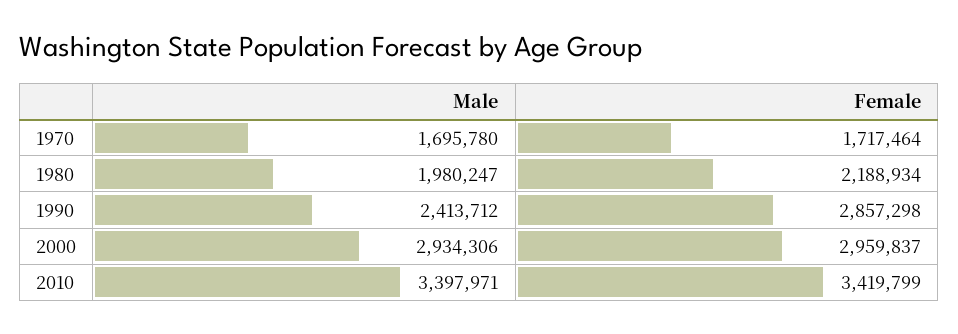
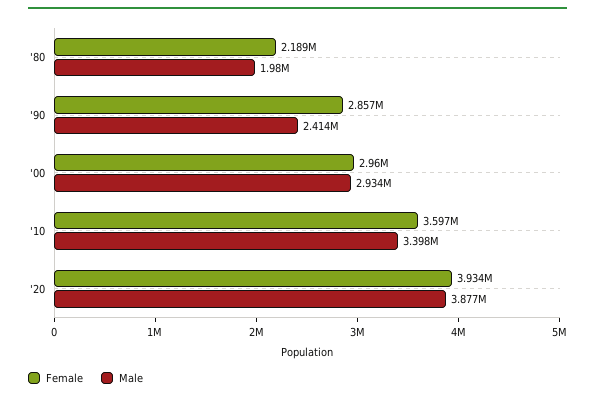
Male, 1970: 1695780 -> none
Female, 1970: 1717464 -> none
Female, 2010: 3419799 -> 3597000
Female, '20: none -> 3934000
Male, '20: none -> 3877000

